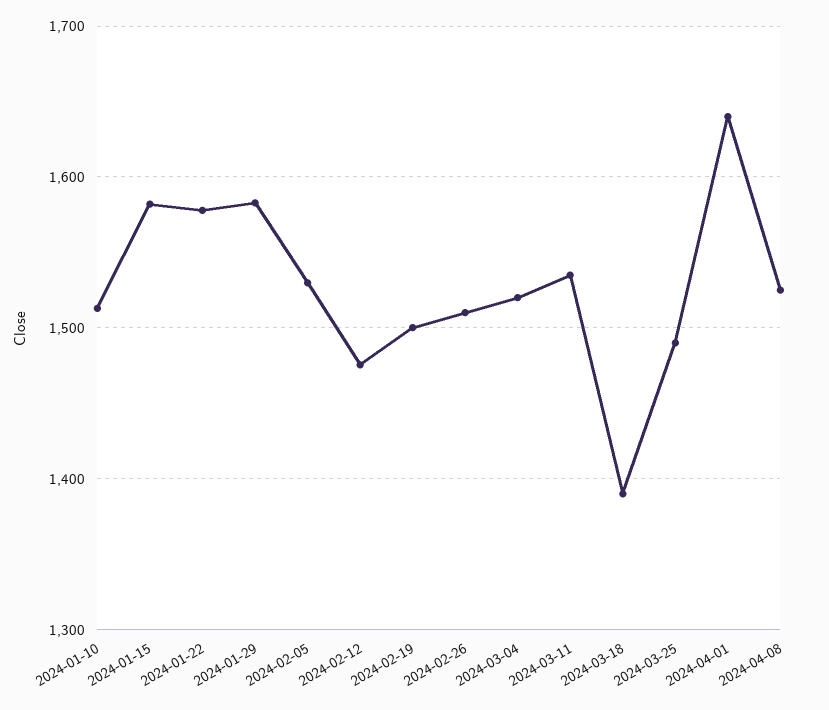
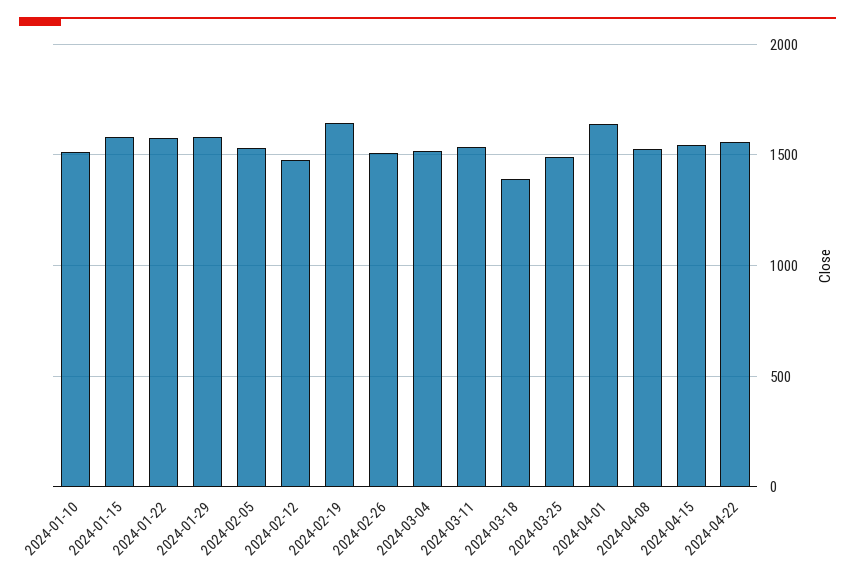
2024-02-19: 1500 -> 1650
2024-04-15: none -> 1550
2024-04-22: none -> 1550

